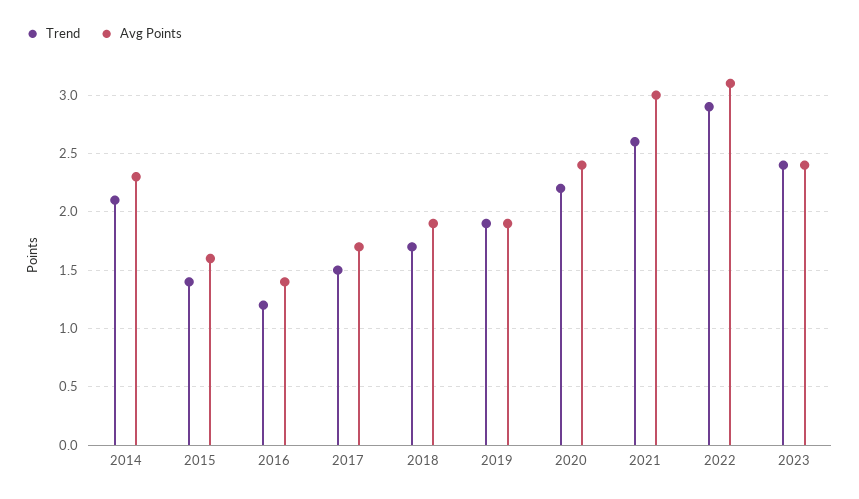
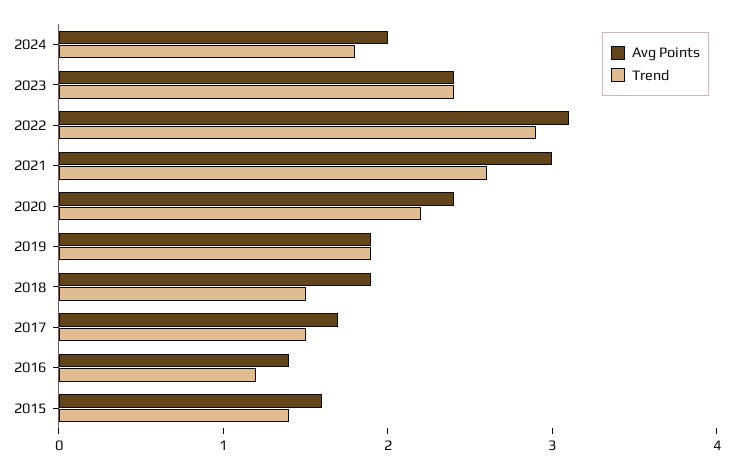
Trend, 2014: 2.1 -> none
Avg Points, 2014: 2.3 -> none
Trend, 2018: 1.7 -> 1.5
Avg Points, 2024: none -> 2
Trend, 2024: none -> 1.8

